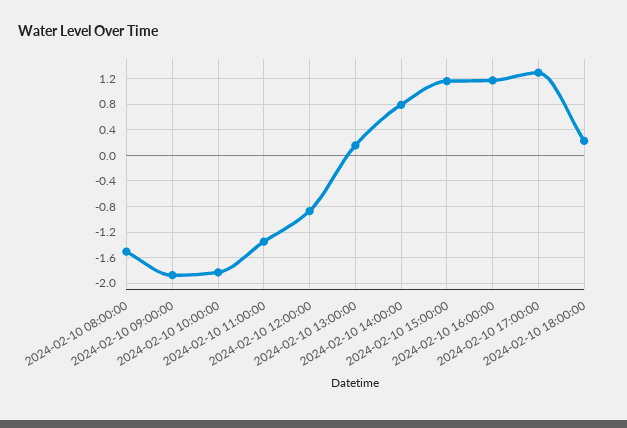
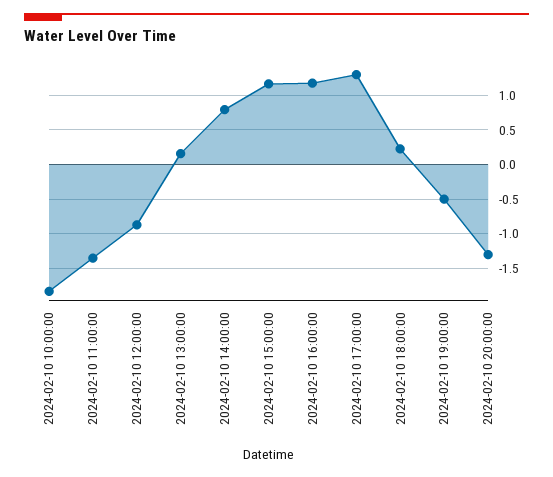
2024-02-10 08:00:00: -1.5 -> none
2024-02-10 09:00:00: -1.9 -> none
2024-02-10 19:00:00: none -> -0.5
2024-02-10 20:00:00: none -> -1.3

